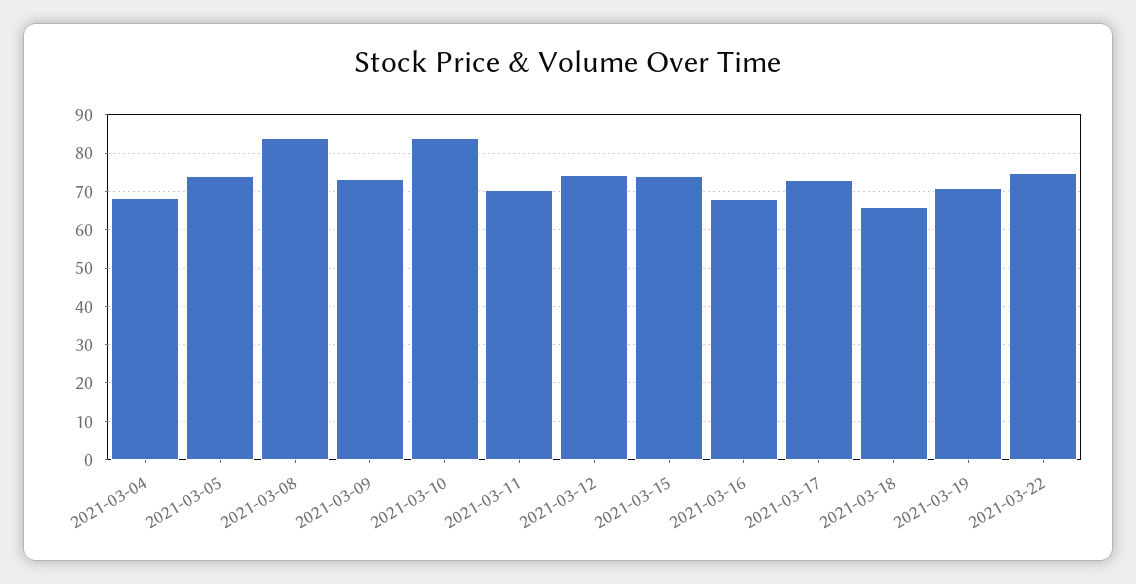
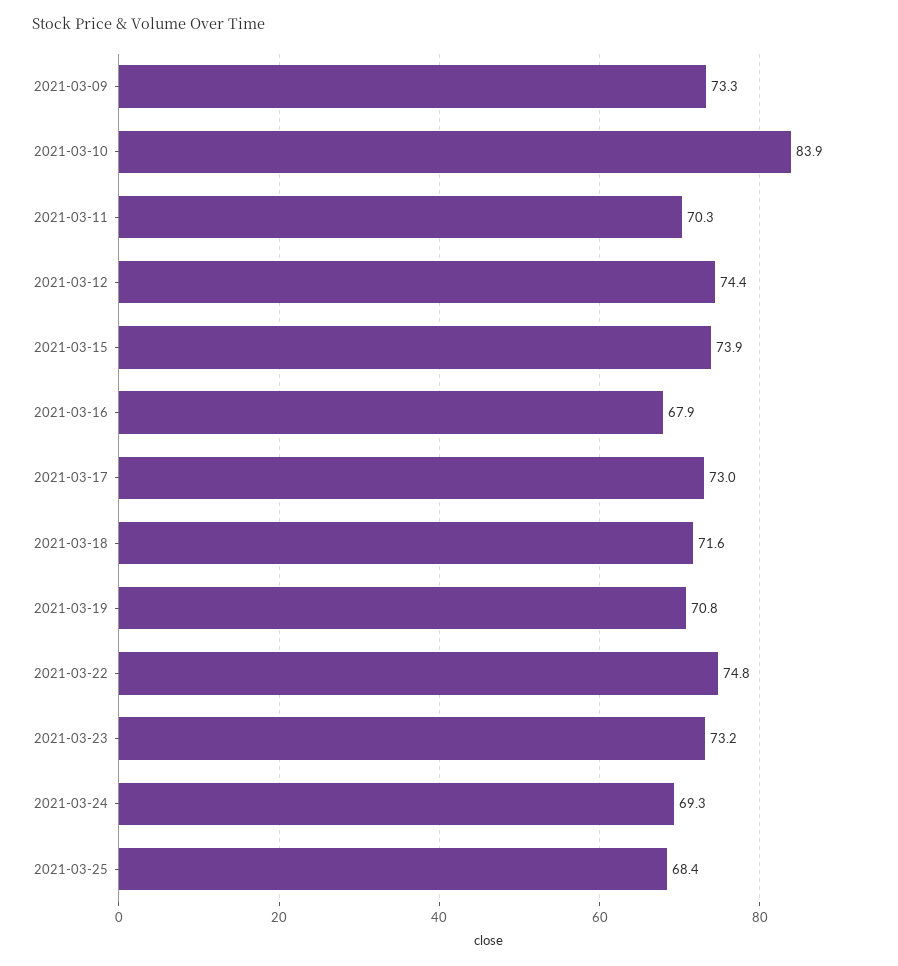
2021-03-04: 68 -> none
2021-03-05: 74 -> none
2021-03-08: 84 -> none
2021-03-18: 66 -> 71.6
2021-03-23: none -> 73.2
2021-03-24: none -> 69.3
2021-03-25: none -> 68.4

